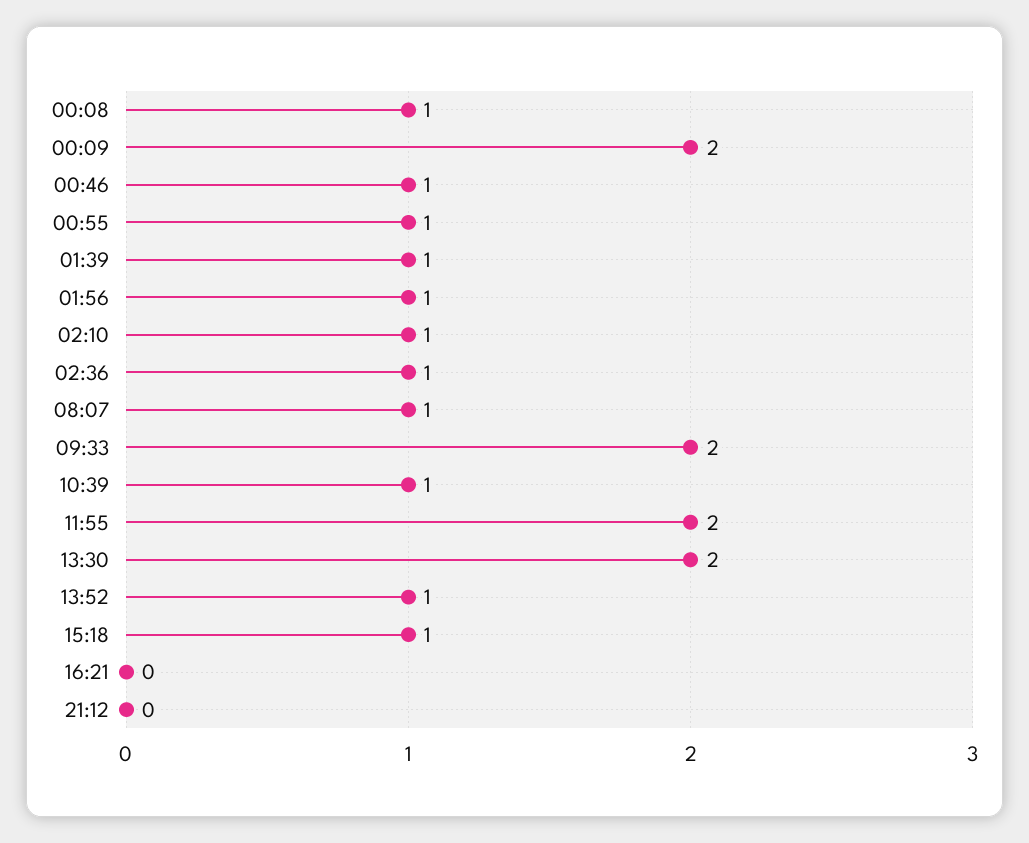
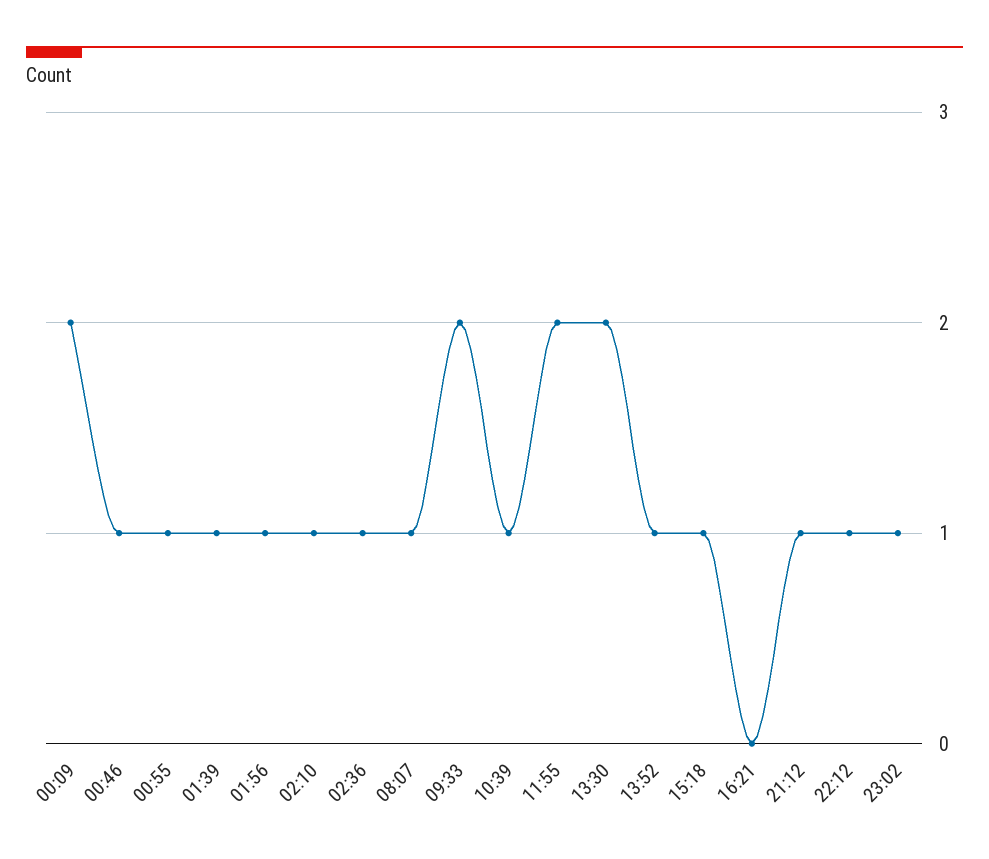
00:08: 1 -> none
21:12: 0 -> 1
22:12: none -> 1
23:02: none -> 1

